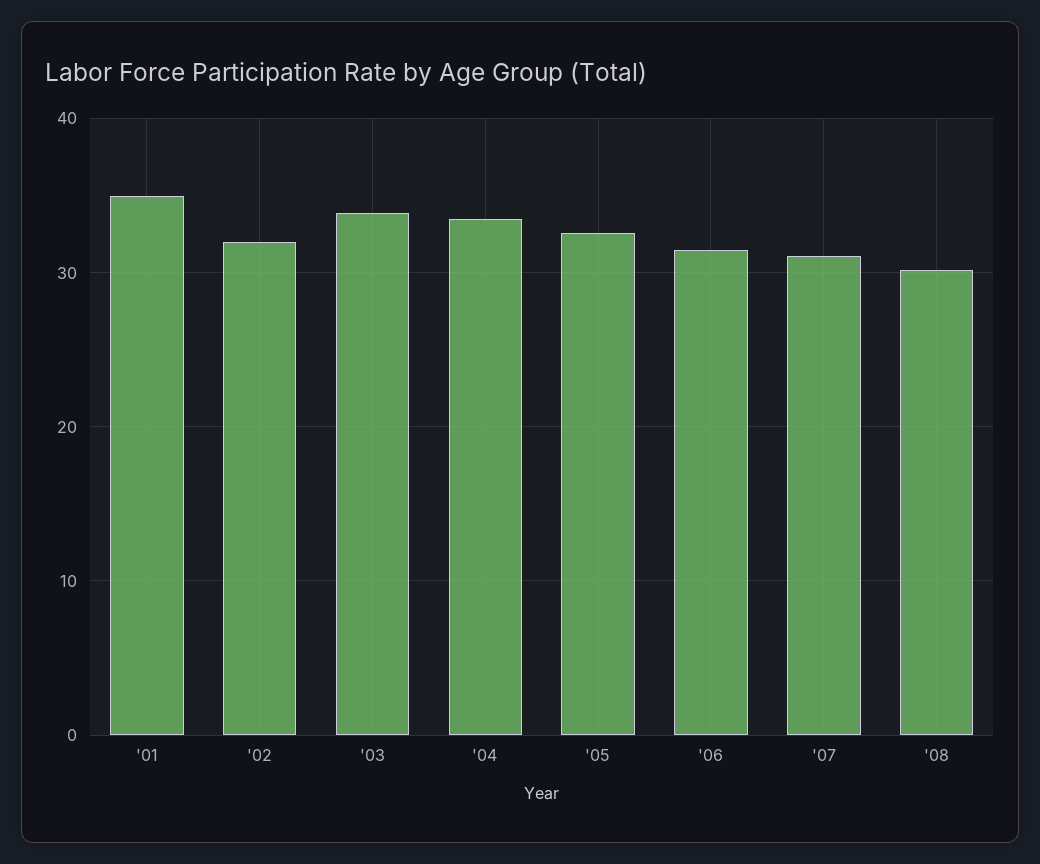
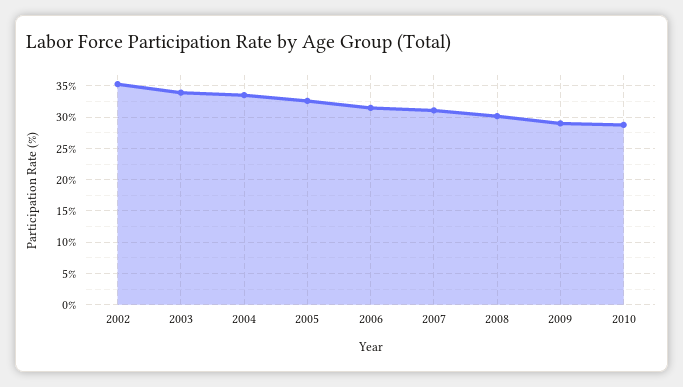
'01: 35 -> none
'02: 32 -> 35
2009: none -> 29
2010: none -> 29

